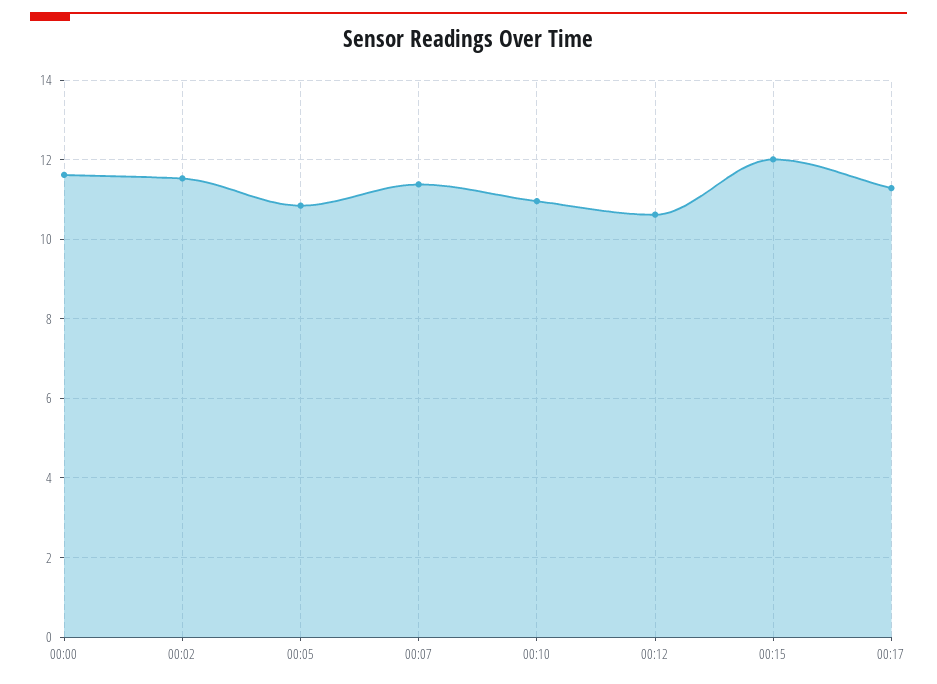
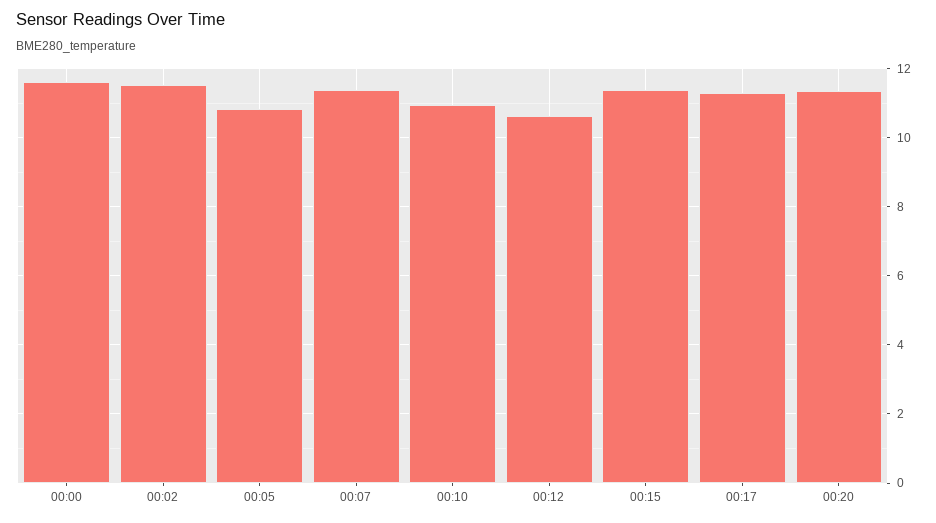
00:15: 12 -> 11.4
00:20: none -> 11.4

